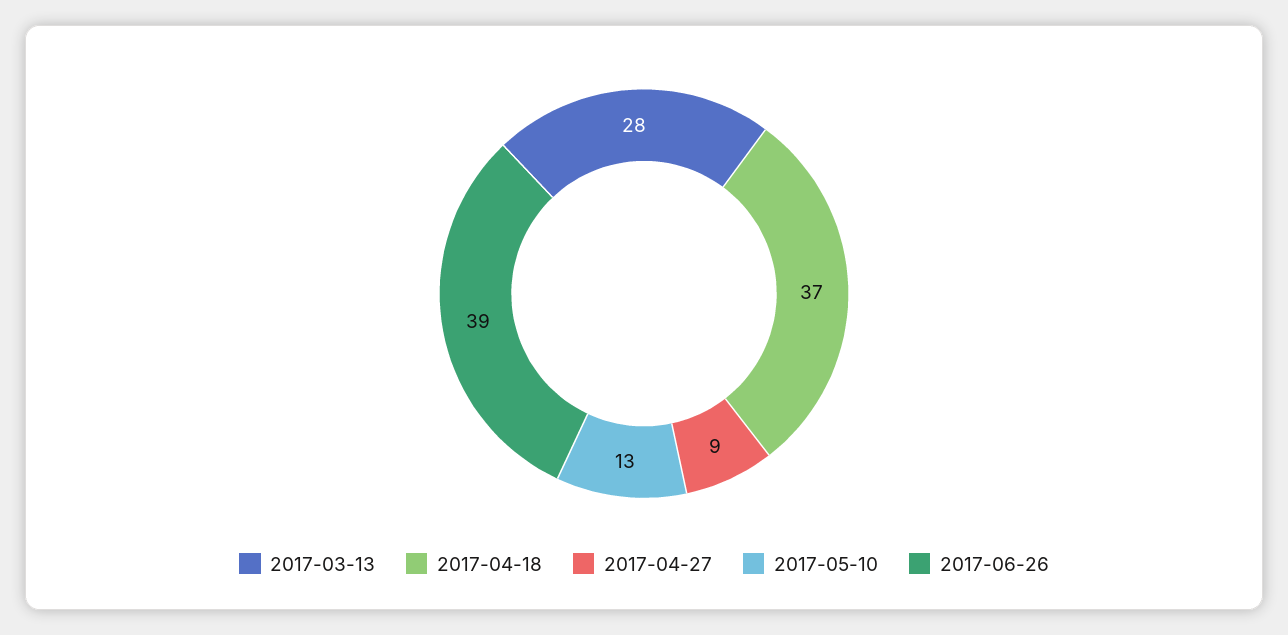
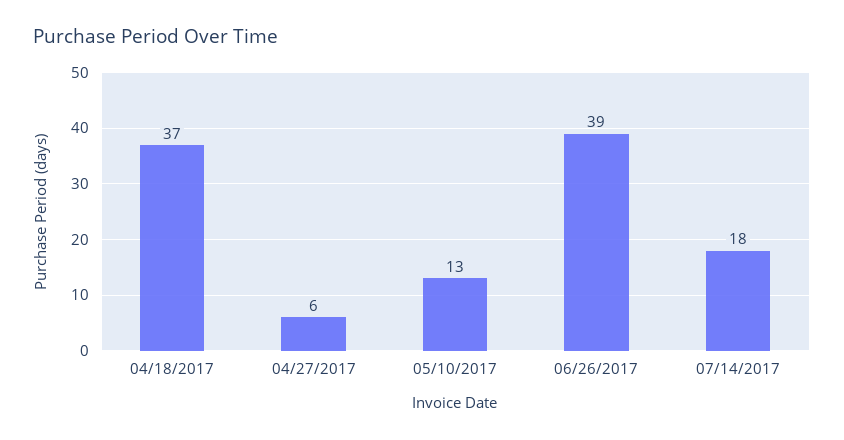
2017-03-13: 28 -> none
2017-04-27: 9 -> 6
07/14/2017: none -> 18

